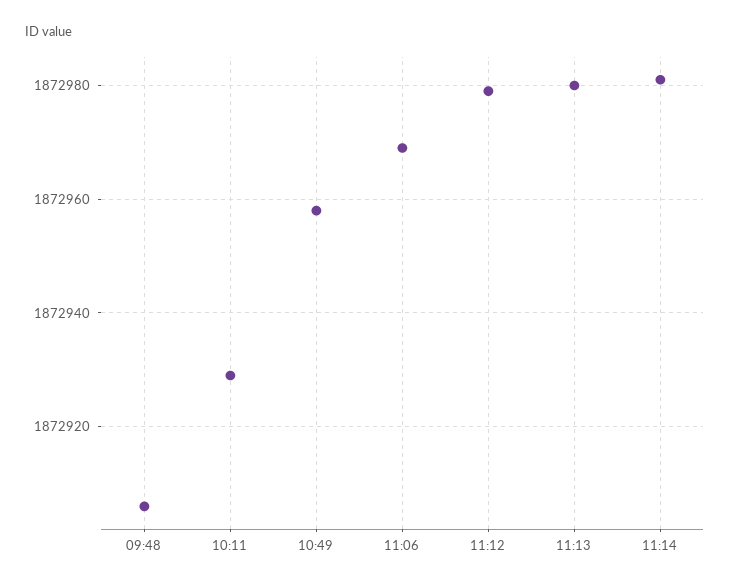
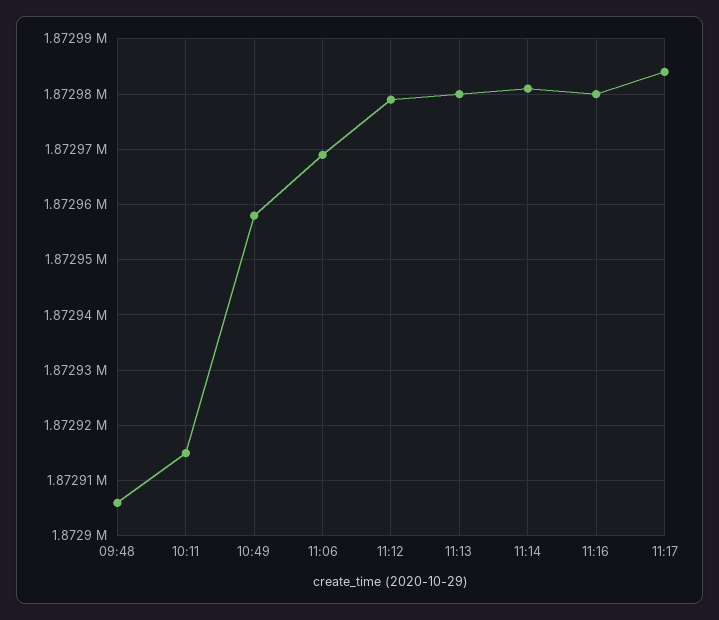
10:11: 1872930 -> 1872915
11:16: none -> 1872980
11:17: none -> 1872985

